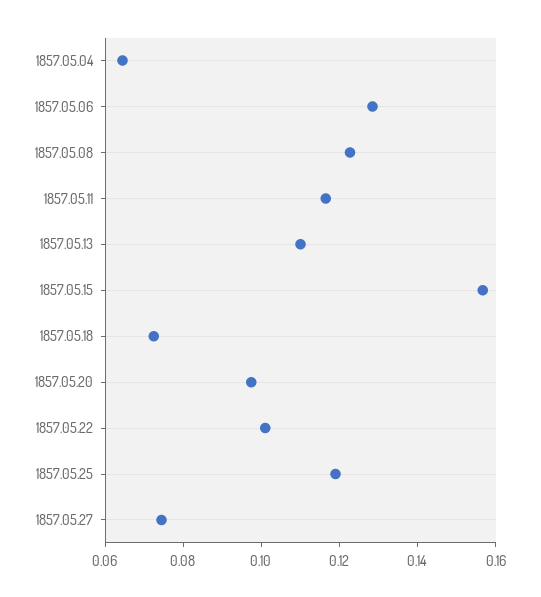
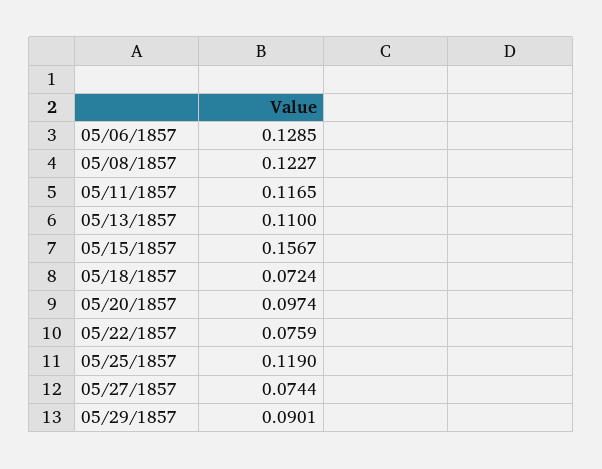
1857.05.04: 0.065 -> none
1857.05.22: 0.1 -> 0.0759
05/29/1857: none -> 0.0901

